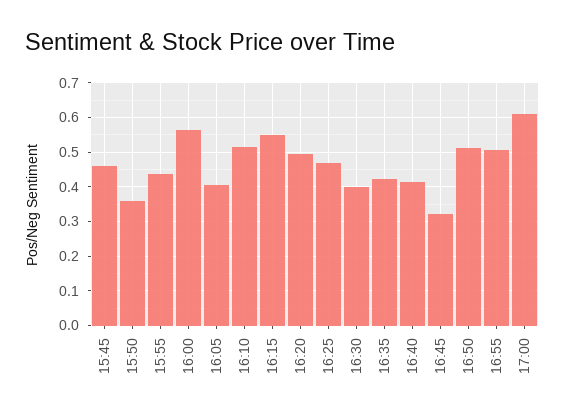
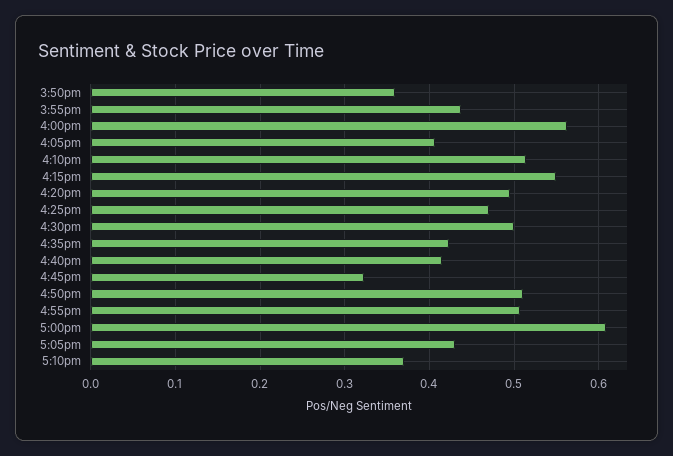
15:45: 0.46 -> none
16:30: 0.4 -> 0.5
5:05pm: none -> 0.43
5:10pm: none -> 0.37

